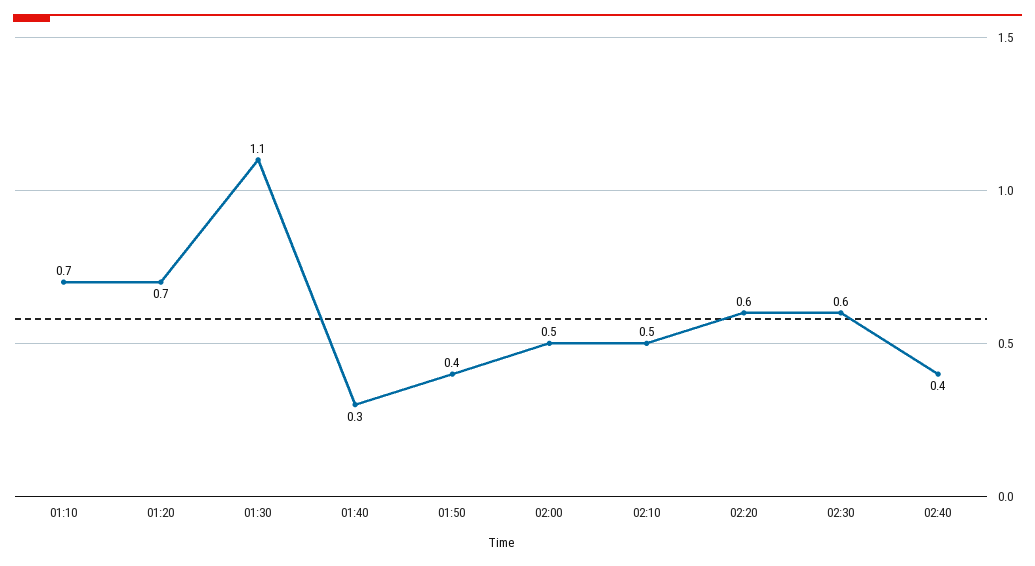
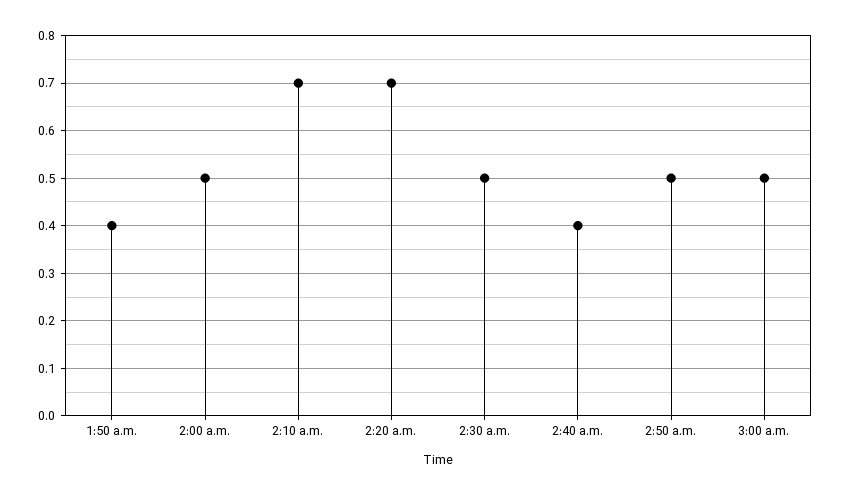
01:10: 0.7 -> none
01:20: 0.7 -> none
01:30: 1.1 -> none
01:40: 0.3 -> none
02:10: 0.5 -> 0.7
02:20: 0.6 -> 0.7
02:30: 0.6 -> 0.5
2:50 a.m.: none -> 0.5
3:00 a.m.: none -> 0.5

